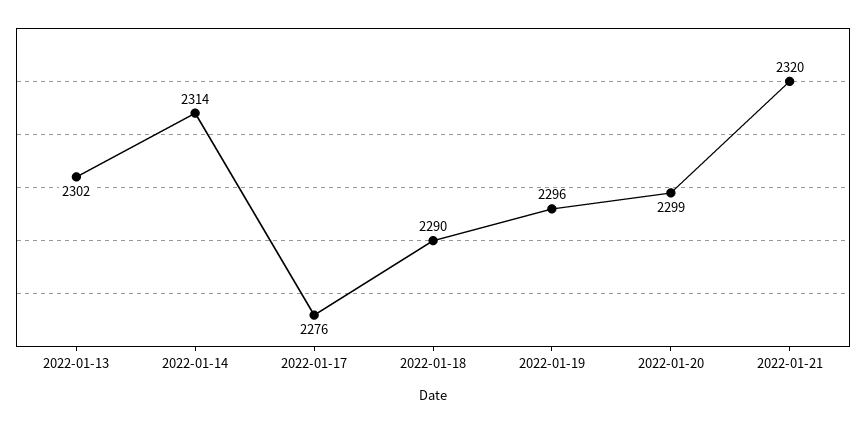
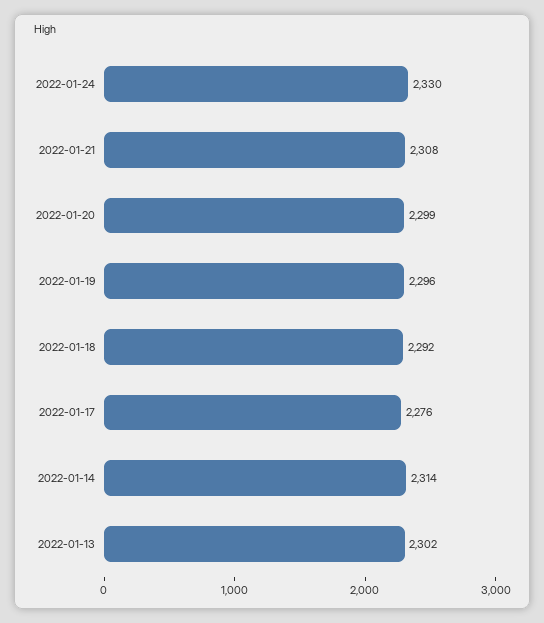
2022-01-18: 2290 -> 2292
2022-01-21: 2320 -> 2308
2022-01-24: none -> 2330

